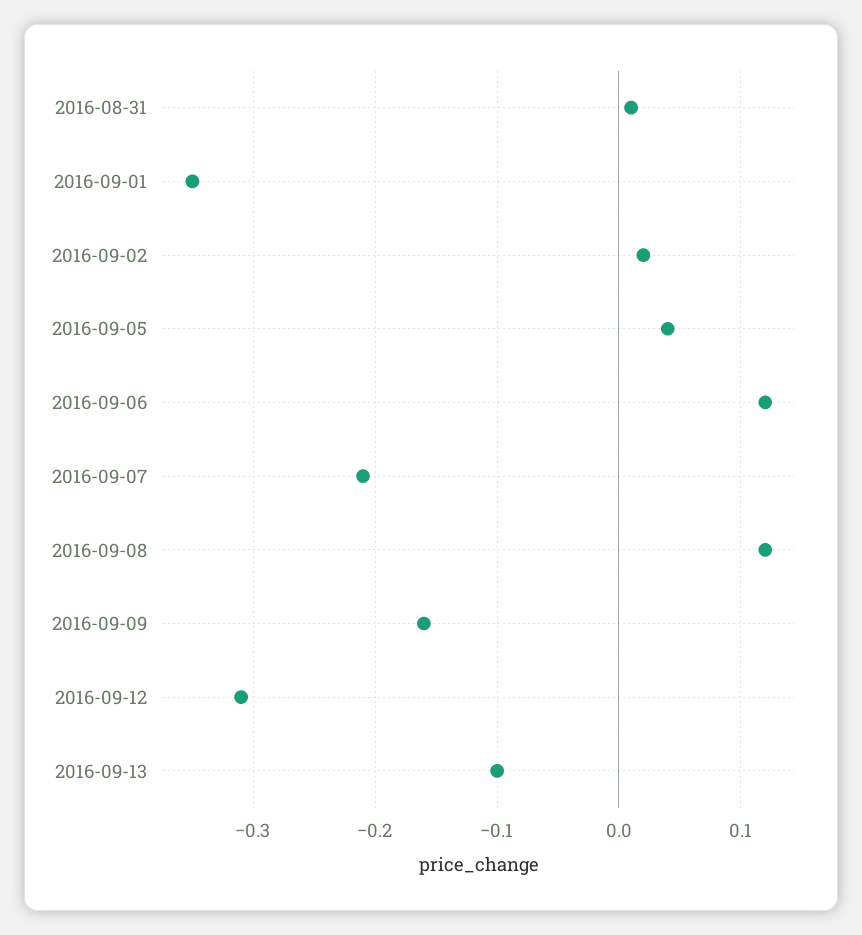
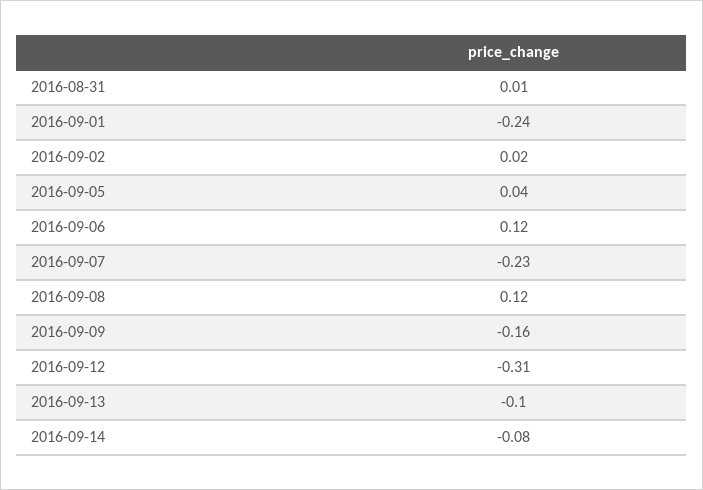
2016-09-01: -0.35 -> -0.24
2016-09-07: -0.21 -> -0.23
2016-09-14: none -> -0.08

